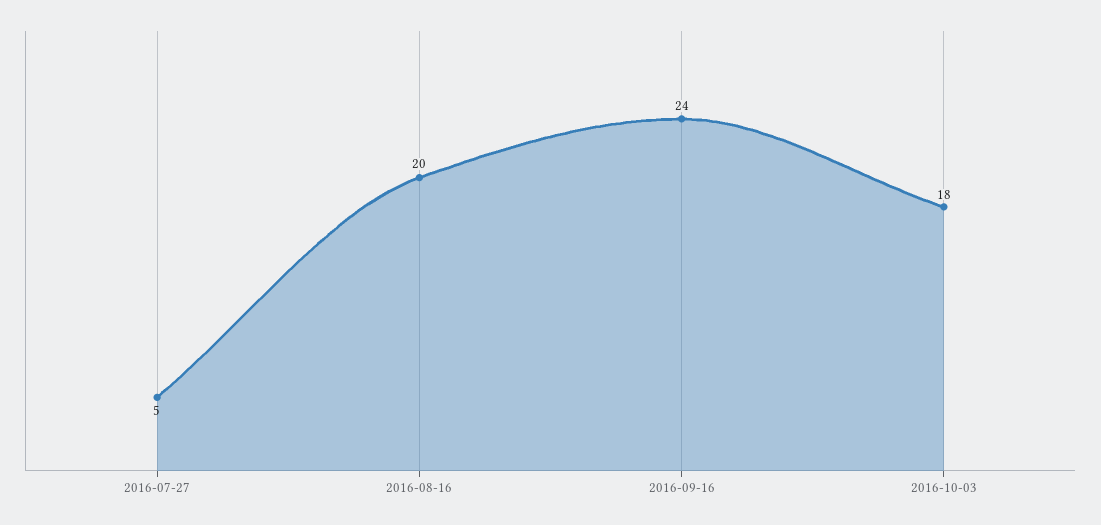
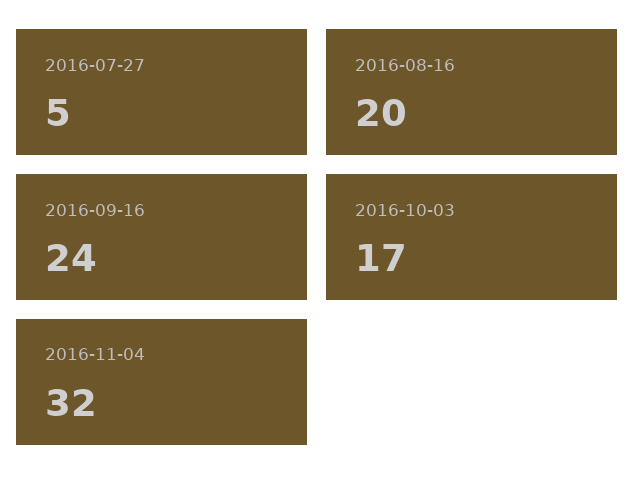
2016-10-03: 18 -> 17
2016-11-04: none -> 32

